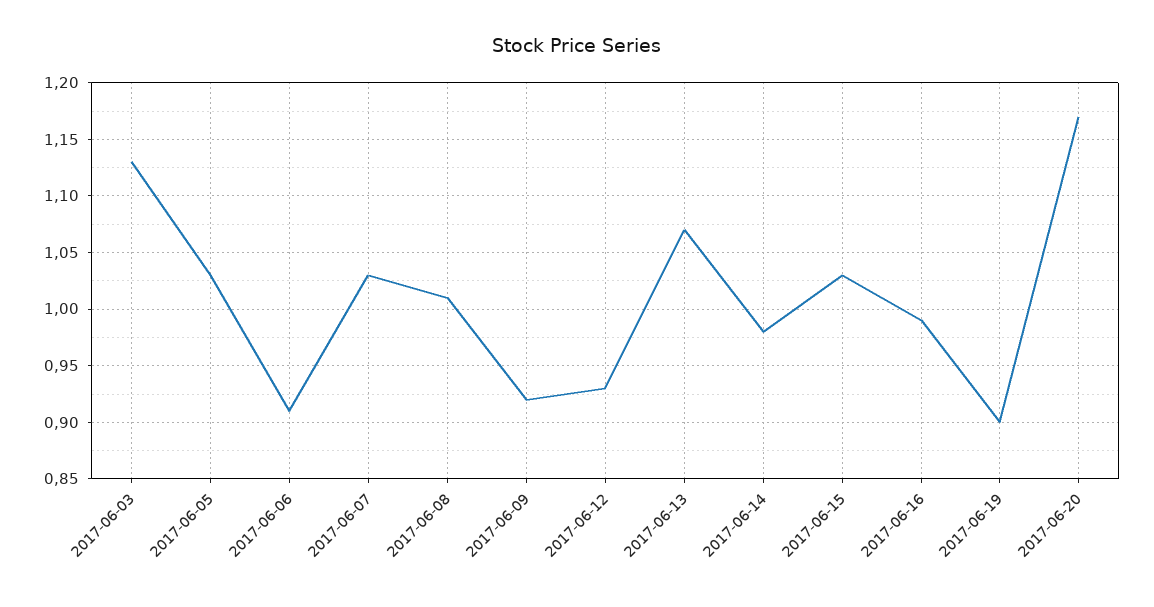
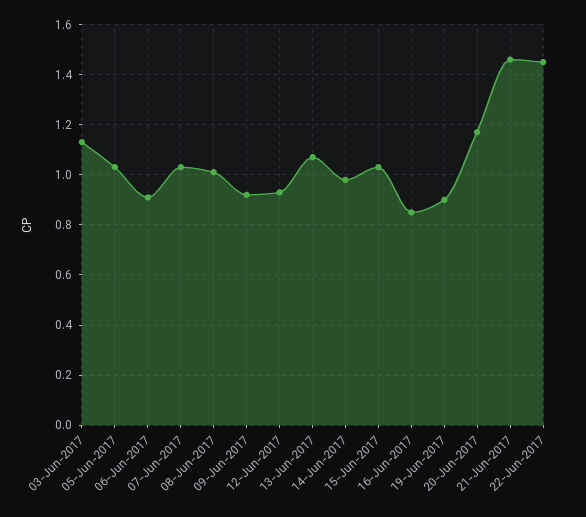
2017-06-16: 0.99 -> 0.85
21-Jun-2017: none -> 1.45
22-Jun-2017: none -> 1.45

